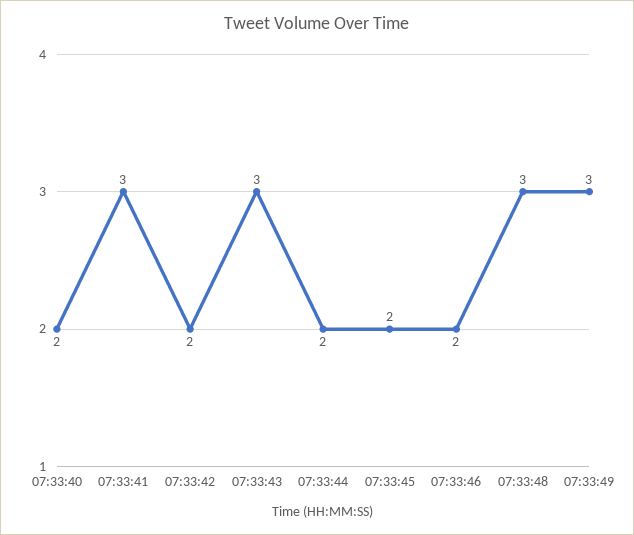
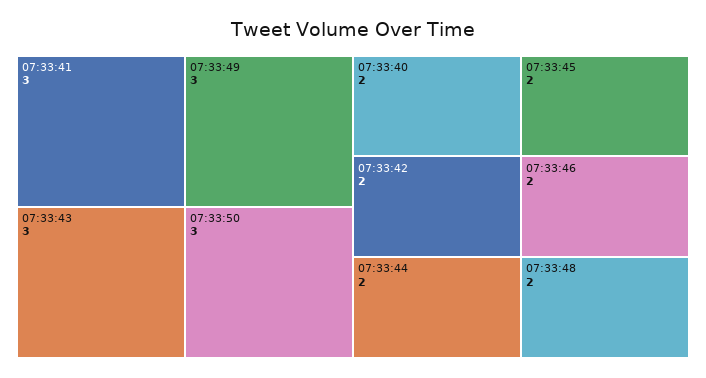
07:33:48: 3 -> 2
07:33:50: none -> 3

